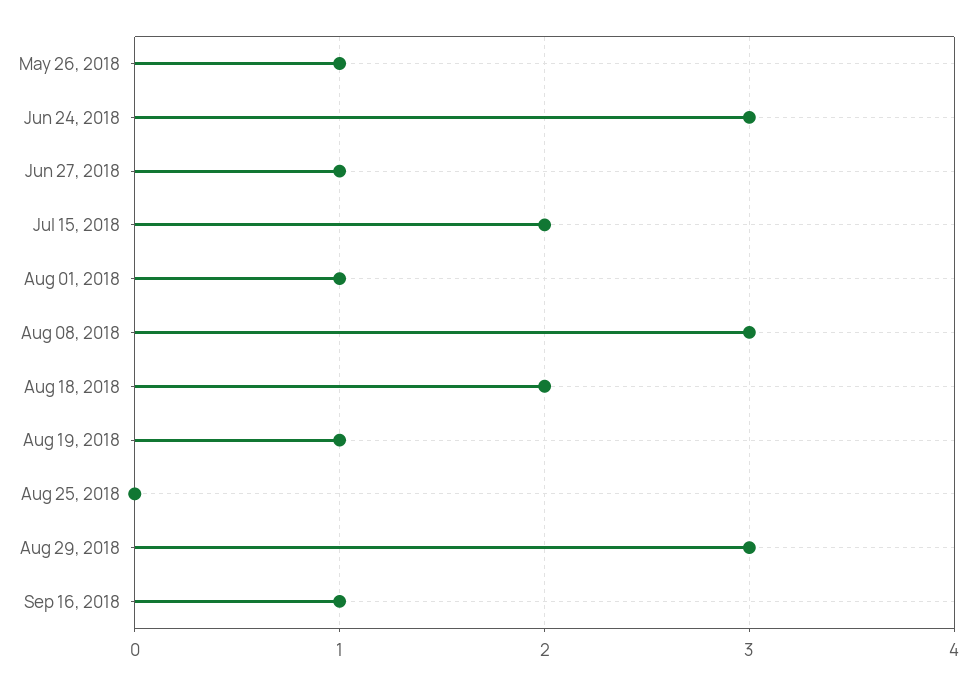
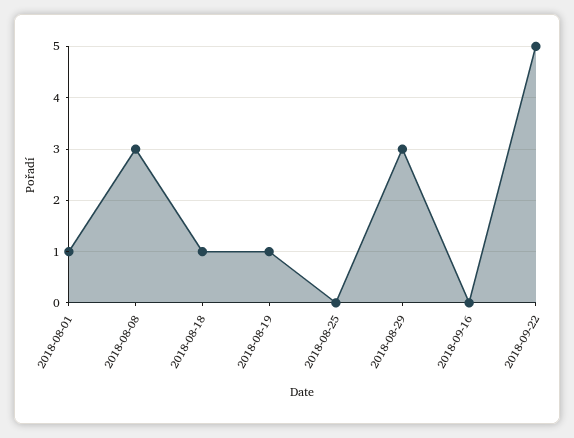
May 26, 2018: 1 -> none
Jun 24, 2018: 3 -> none
Jun 27, 2018: 1 -> none
Jul 15, 2018: 2 -> none
Aug 18, 2018: 2 -> 1
Sep 16, 2018: 1 -> 0
2018-09-22: none -> 5

